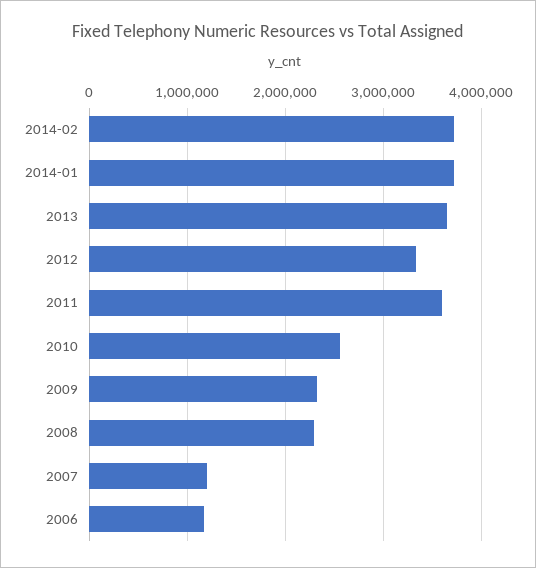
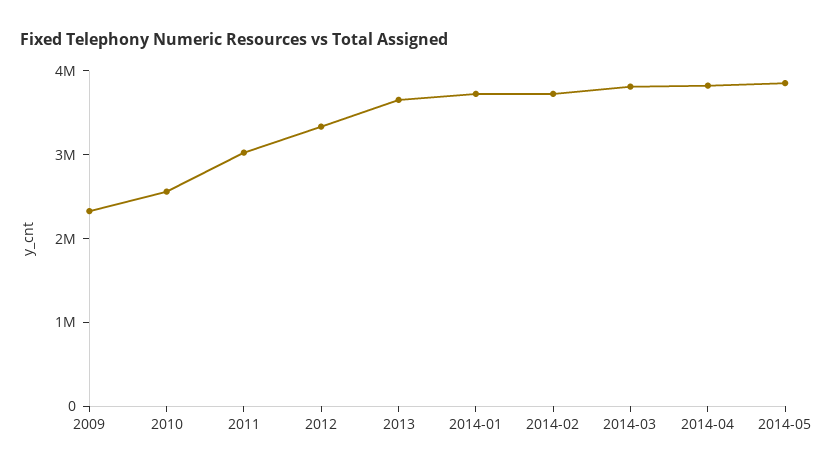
2011: 3600000 -> 3000000
2008: 2300000 -> none
2007: 1200000 -> none
2006: 1200000 -> none
2014-03: none -> 3800000
2014-04: none -> 3800000
2014-05: none -> 3800000

